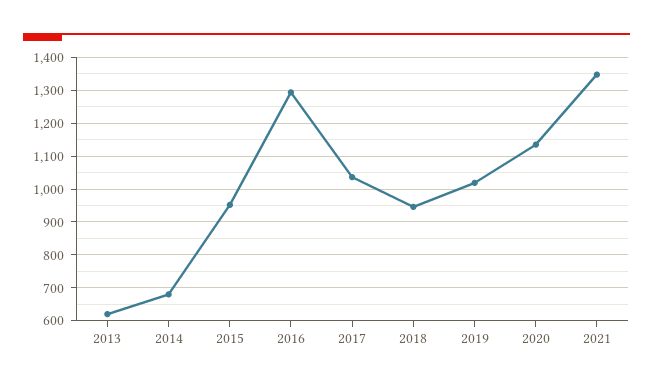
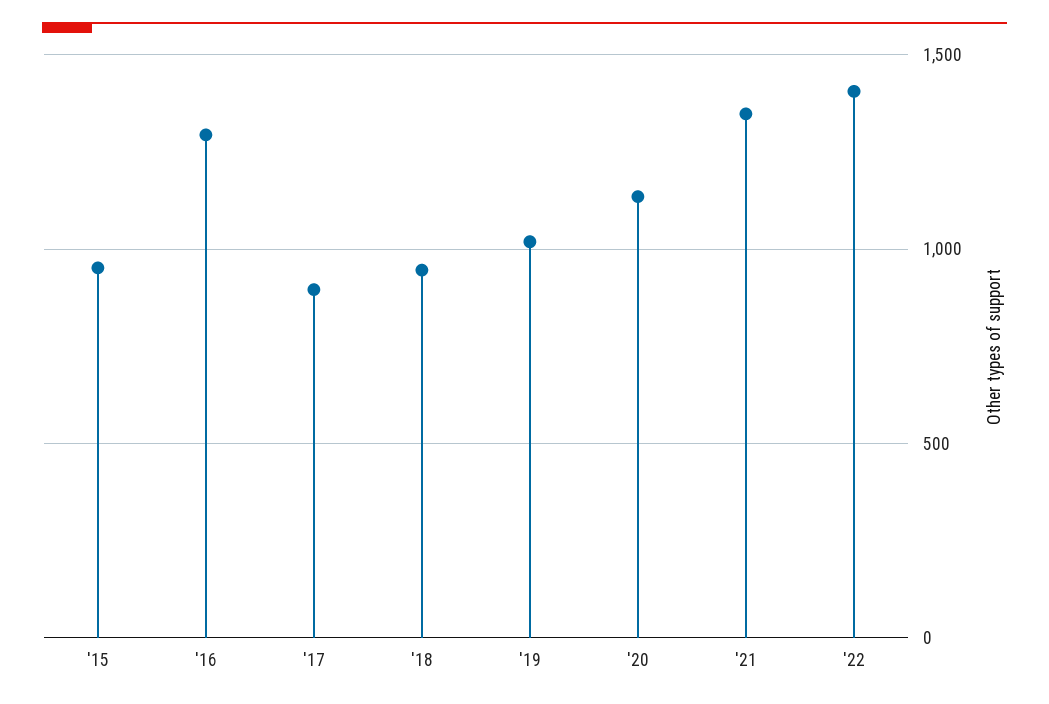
2013: 620 -> none
2014: 680 -> none
2017: 1040 -> 900
'22: none -> 1400

